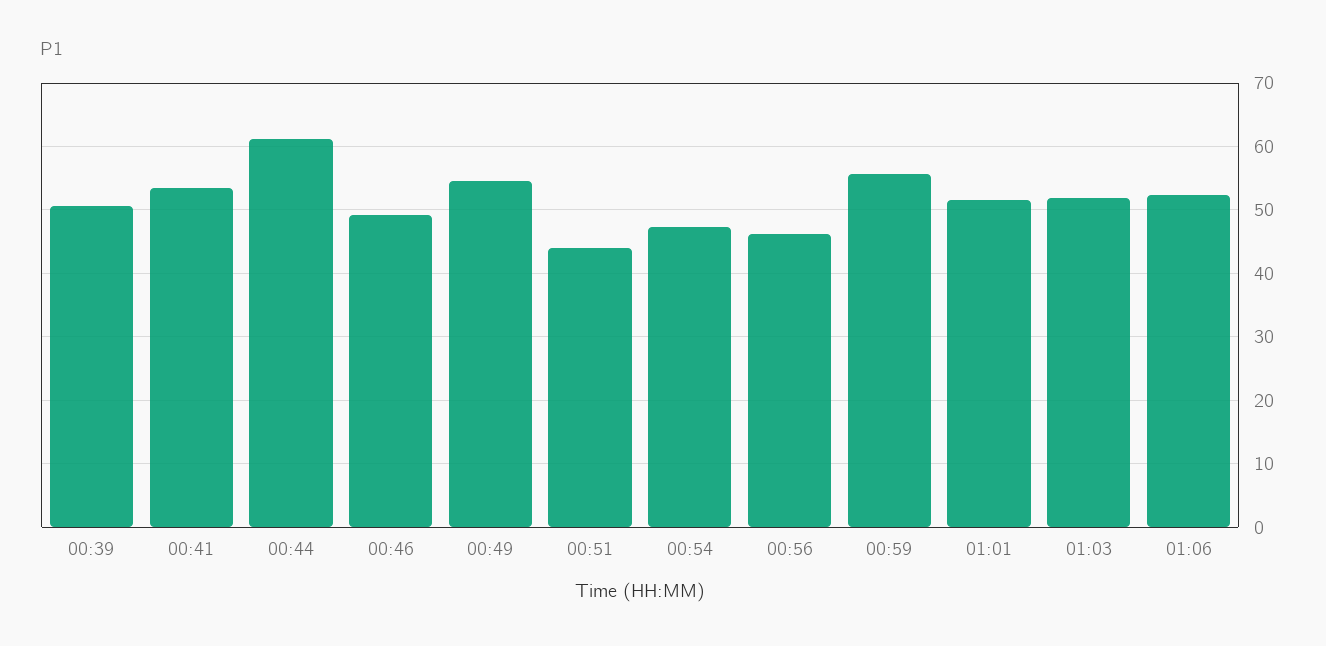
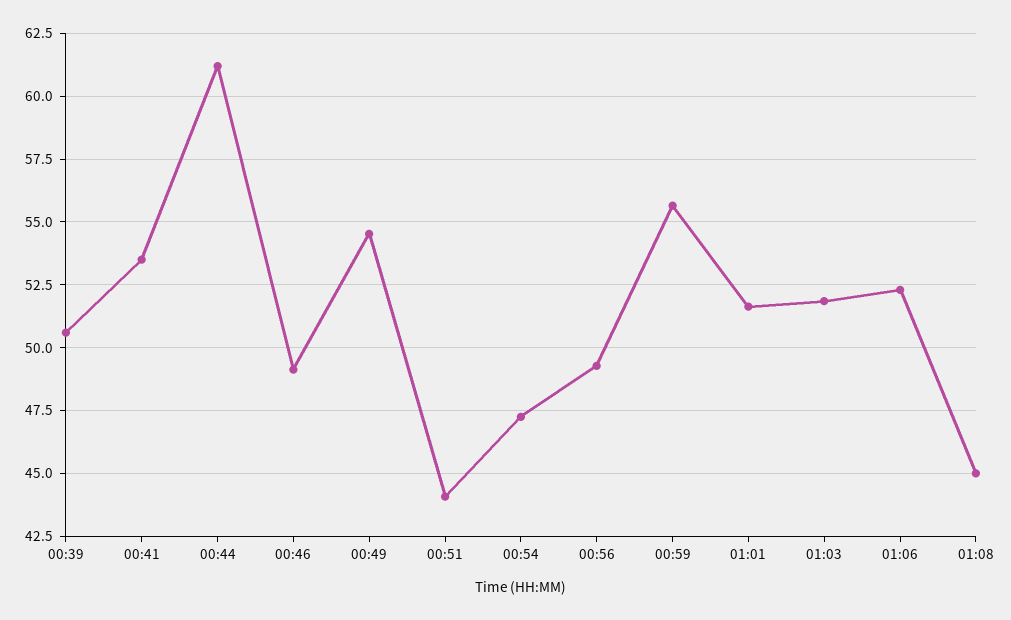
00:56: 46 -> 49.25
01:08: none -> 45

